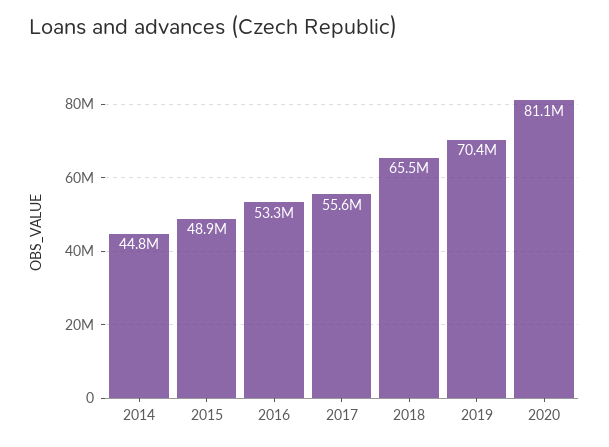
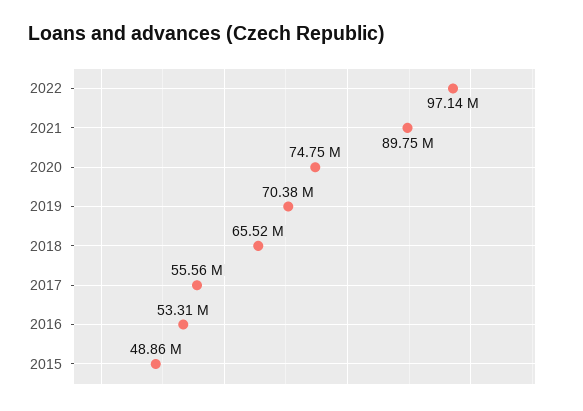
2014: 44800000 -> none
2020: 81100000 -> 74750000
2022: none -> 97140000
2021: none -> 89750000

